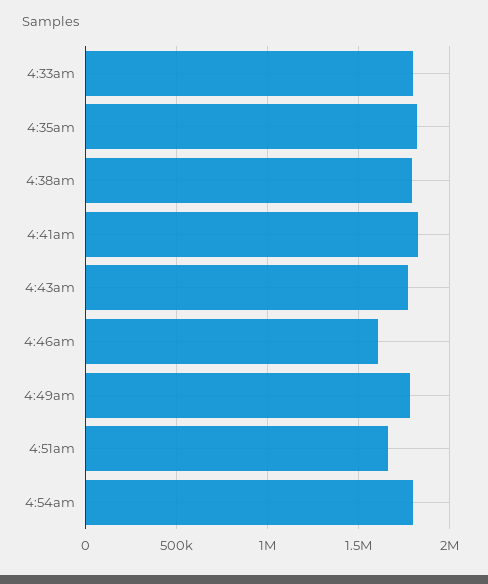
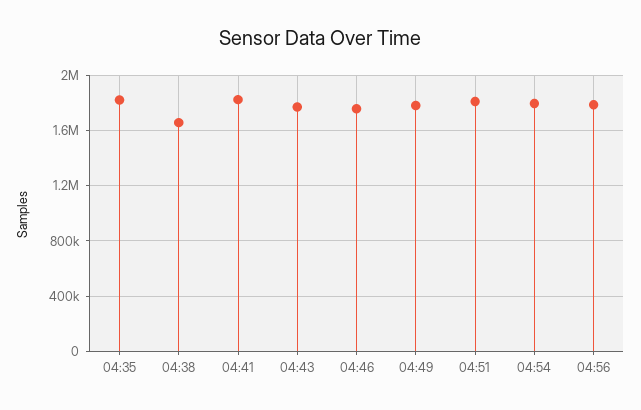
4:33am: 1800000 -> none
4:38am: 1800000 -> 1650000
4:46am: 1600000 -> 1750000
4:51am: 1650000 -> 1800000
04:56: none -> 1800000

